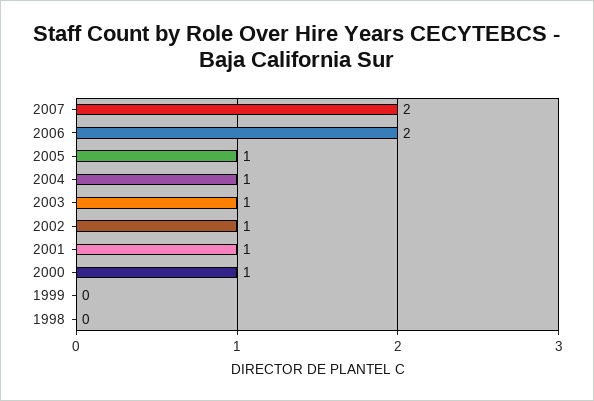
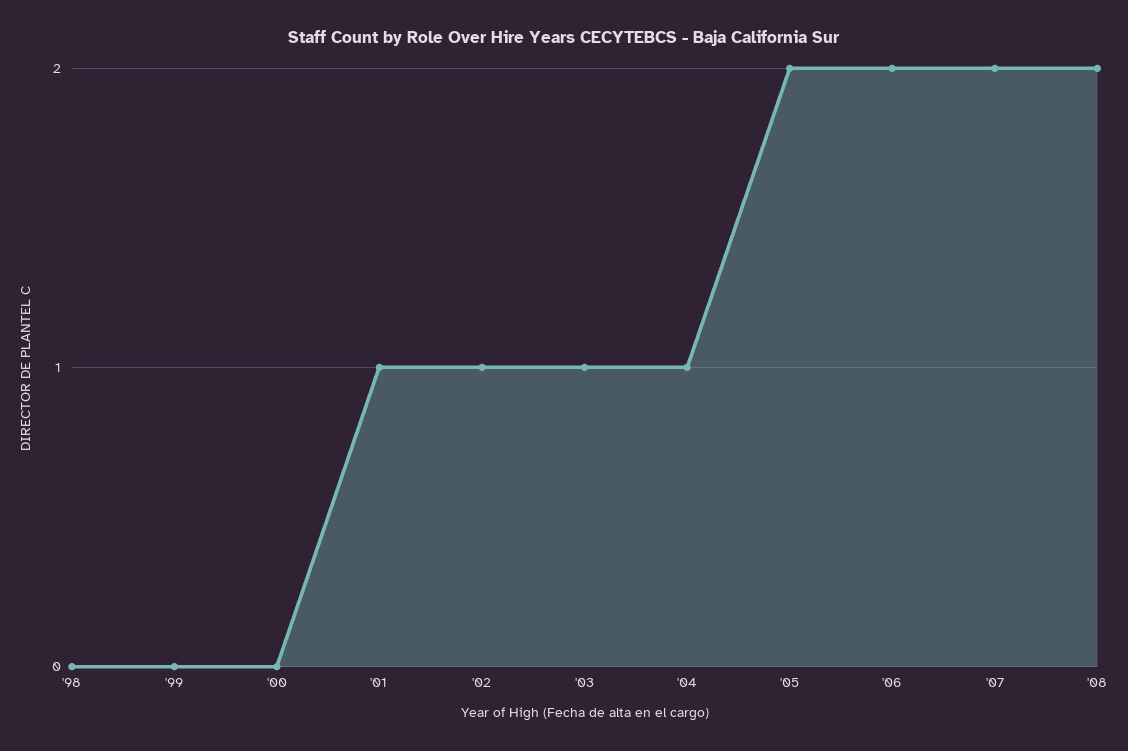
2005: 1 -> 2
2000: 1 -> 0
'08: none -> 2

